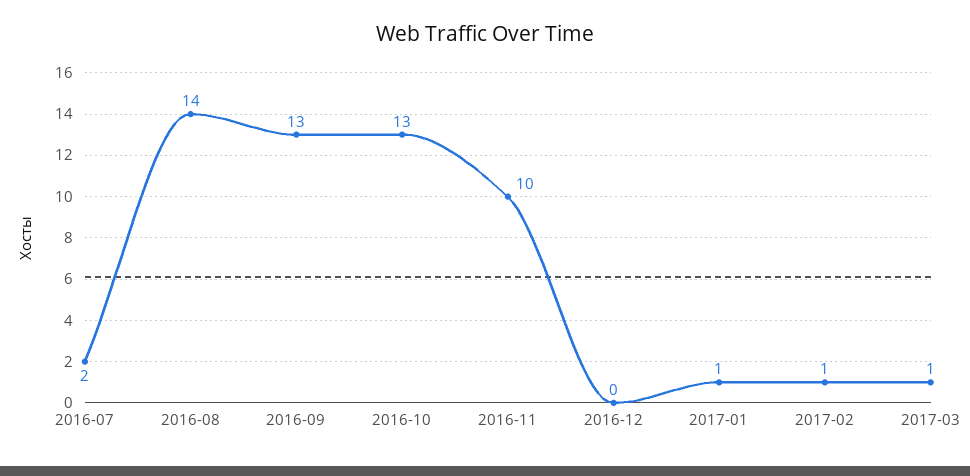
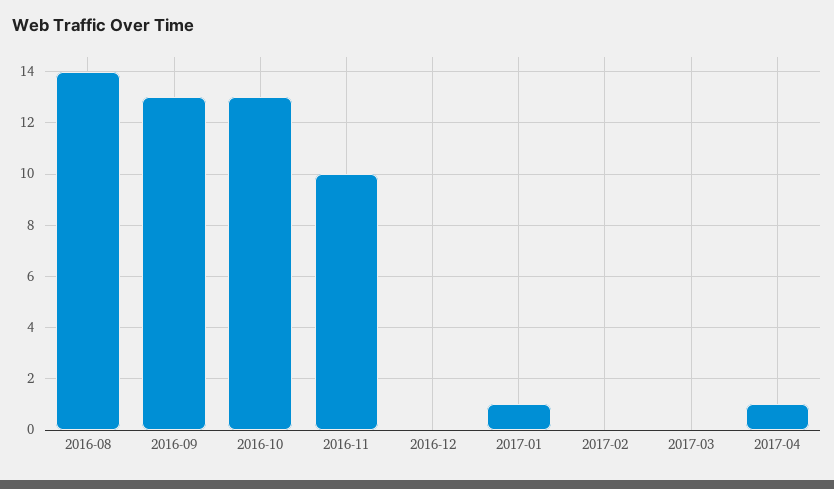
2016-07: 2 -> none
2017-02: 1 -> 0
2017-03: 1 -> 0
2017-04: none -> 1

